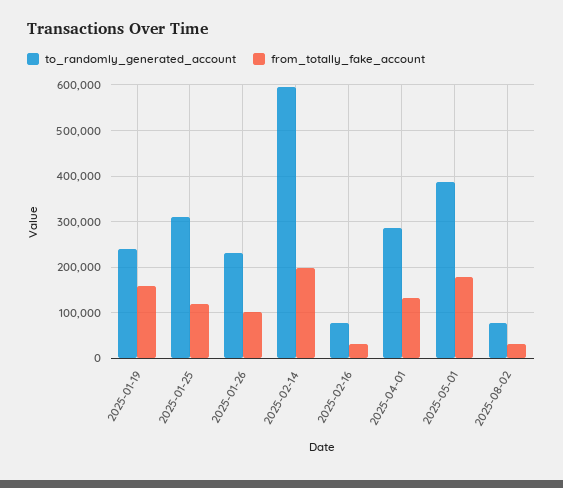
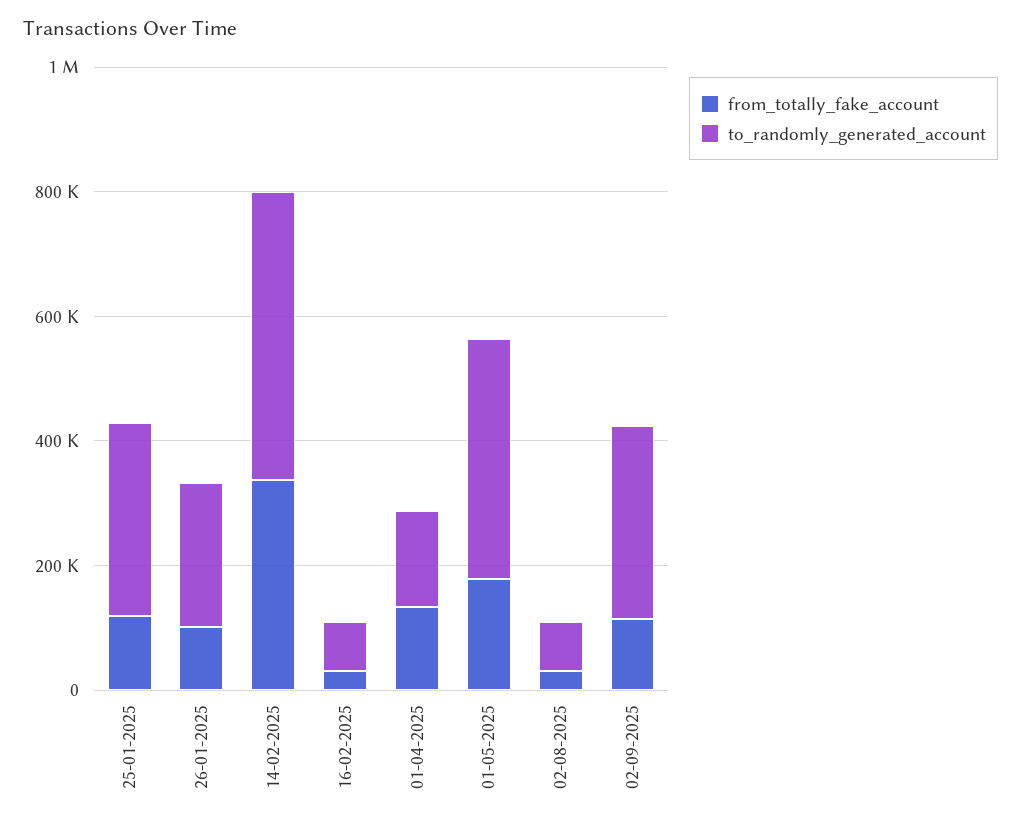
to_randomly_generated_account, 2025-01-19: 240000 -> none
from_totally_fake_account, 2025-01-19: 160000 -> none
to_randomly_generated_account, 2025-02-14: 600000 -> 450000
from_totally_fake_account, 2025-02-14: 200000 -> 350000
to_randomly_generated_account, 2025-04-01: 280000 -> 150000
from_totally_fake_account, 02-09-2025: none -> 100000
to_randomly_generated_account, 02-09-2025: none -> 300000

